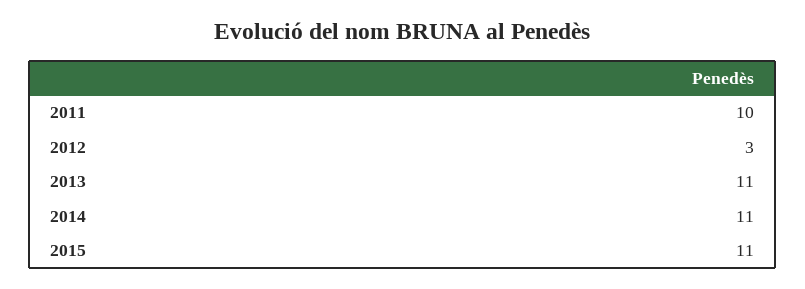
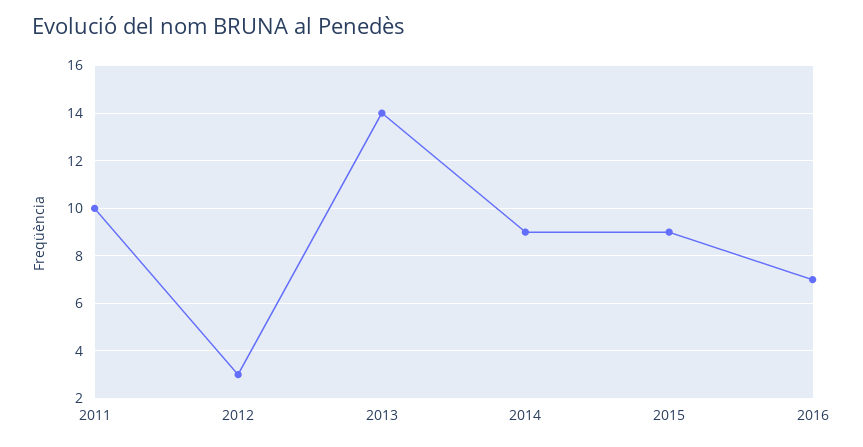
2013: 11 -> 14
2014: 11 -> 9
2015: 11 -> 9
2016: none -> 7

